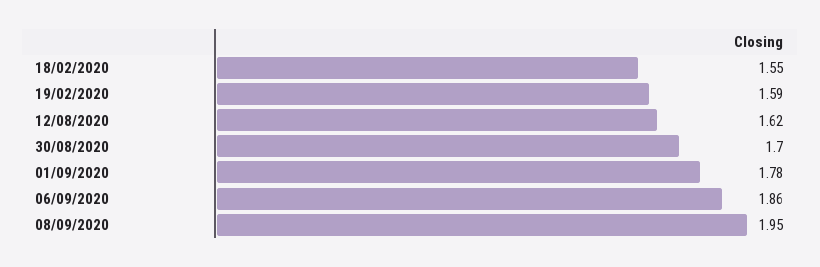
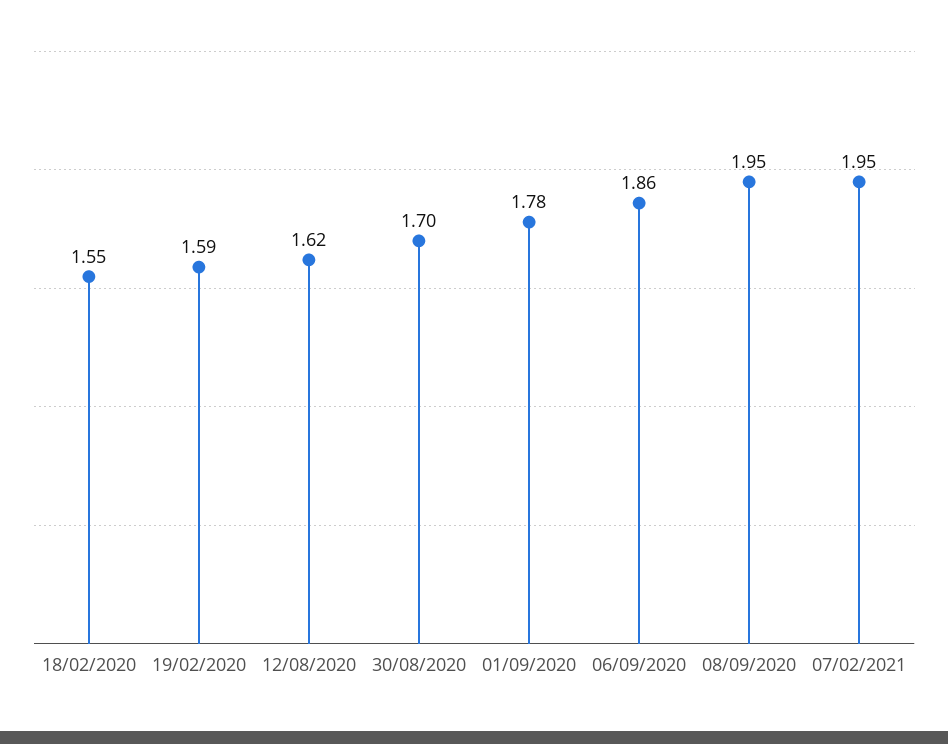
07/02/2021: none -> 1.95

